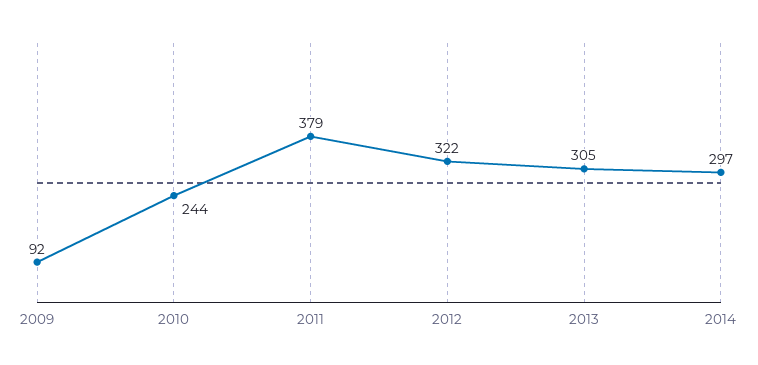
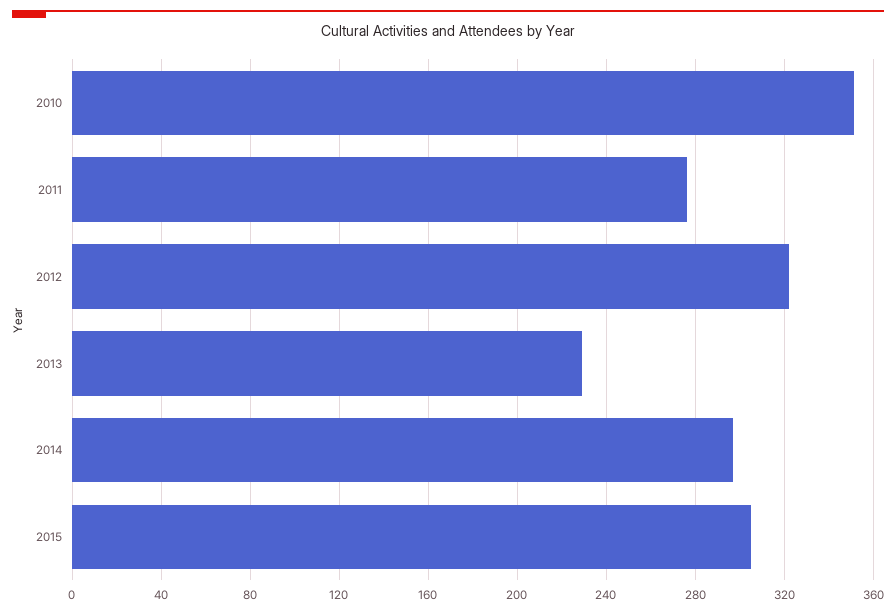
2009: 92 -> none
2010: 244 -> 350
2011: 379 -> 275
2013: 305 -> 230
2015: none -> 305

